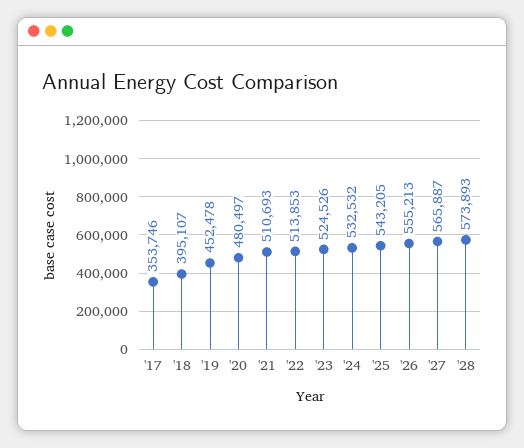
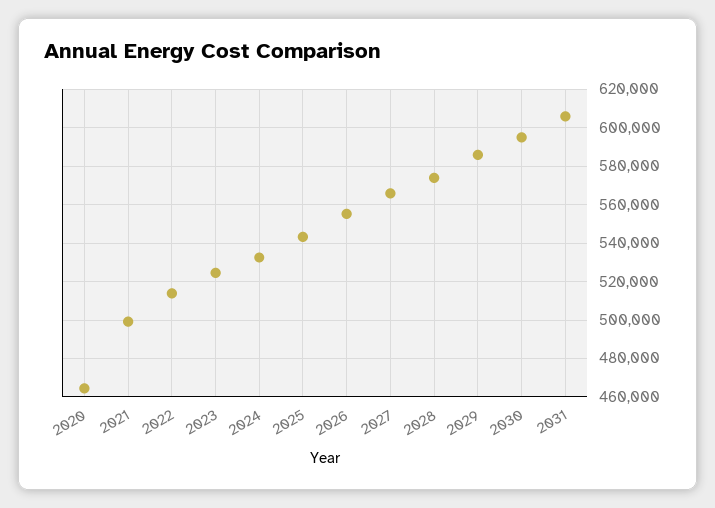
'17: 353746 -> none
'18: 395107 -> none
'19: 452478 -> none
'20: 480497 -> 465000
'21: 510693 -> 500000
2029: none -> 585000
2030: none -> 595000
2031: none -> 605000

